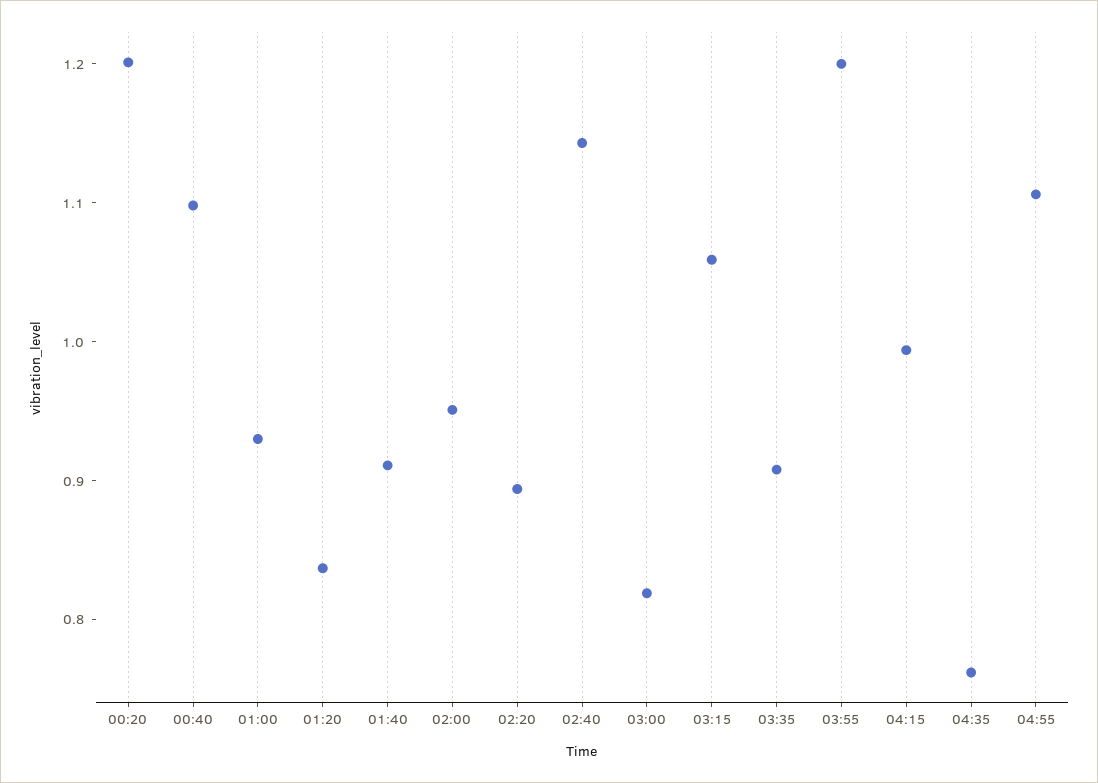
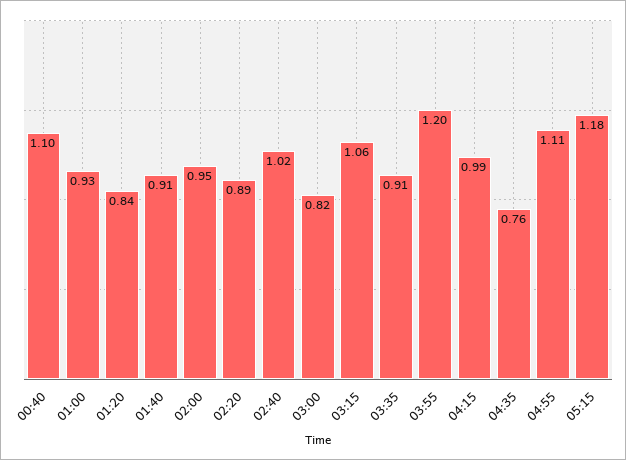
00:20: 1.2 -> none
02:40: 1.14 -> 1.02
05:15: none -> 1.18

